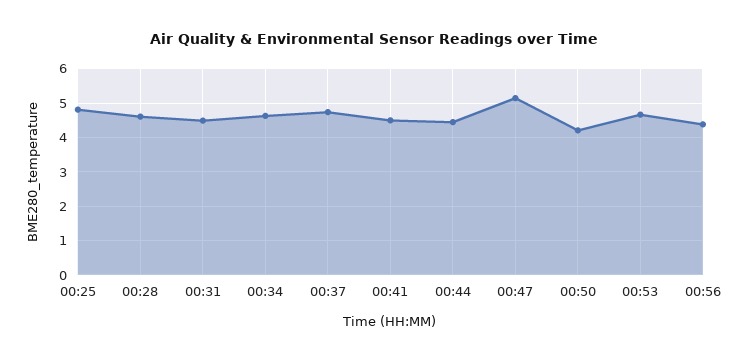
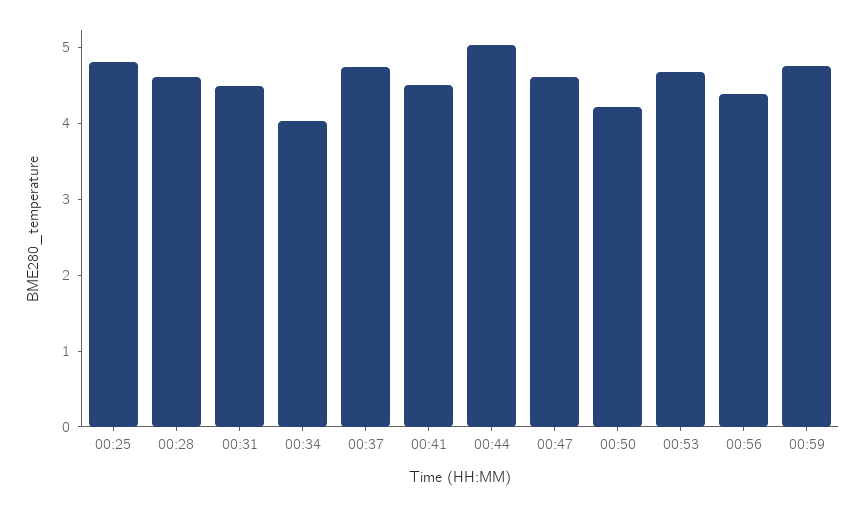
00:34: 4.6 -> 4
00:44: 4.4 -> 5
00:47: 5.2 -> 4.6
00:59: none -> 4.8

